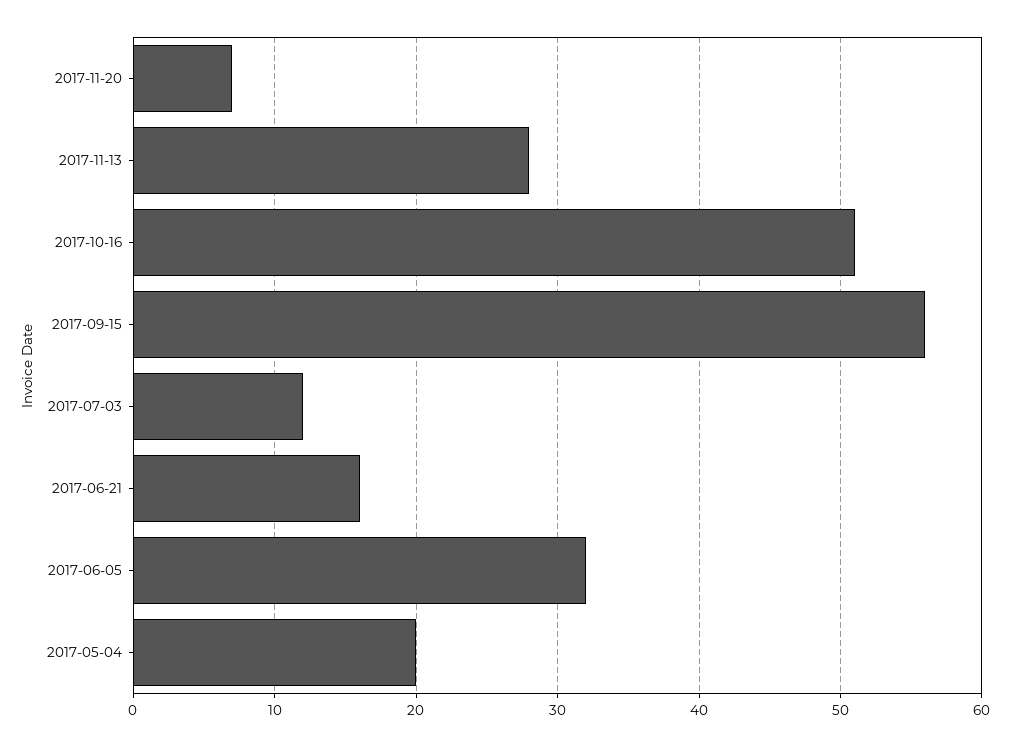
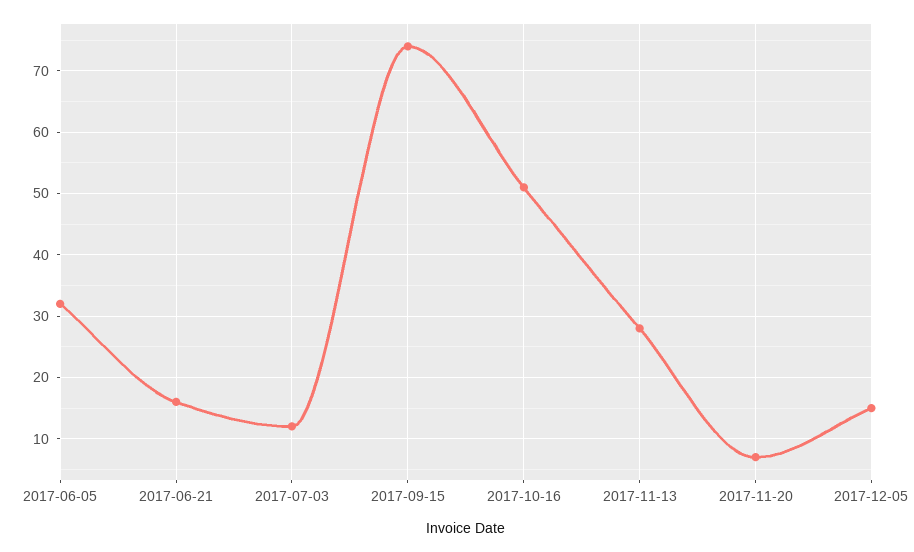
2017-09-15: 56 -> 74
2017-05-04: 20 -> none
2017-12-05: none -> 15

